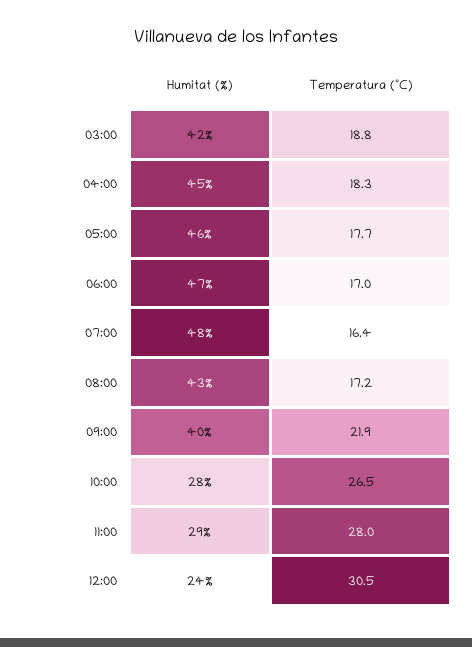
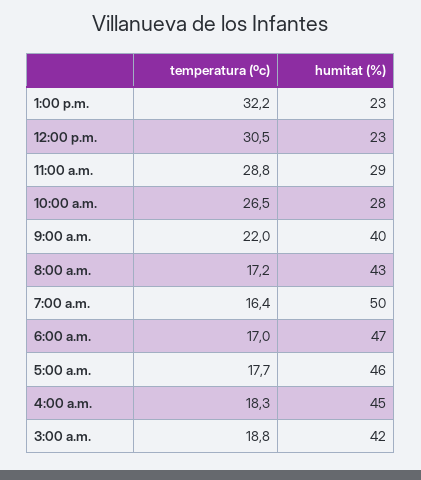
Humitat (%), 07:00: 48 -> 50
Temperatura (ºC), 09:00: 21.9 -> 22
Temperatura (ºC), 11:00: 28 -> 28.8
Humitat (%), 12:00: 24 -> 23
Temperatura (ºC), 1:00 p.m.: none -> 32.2
Humitat (%), 1:00 p.m.: none -> 23

